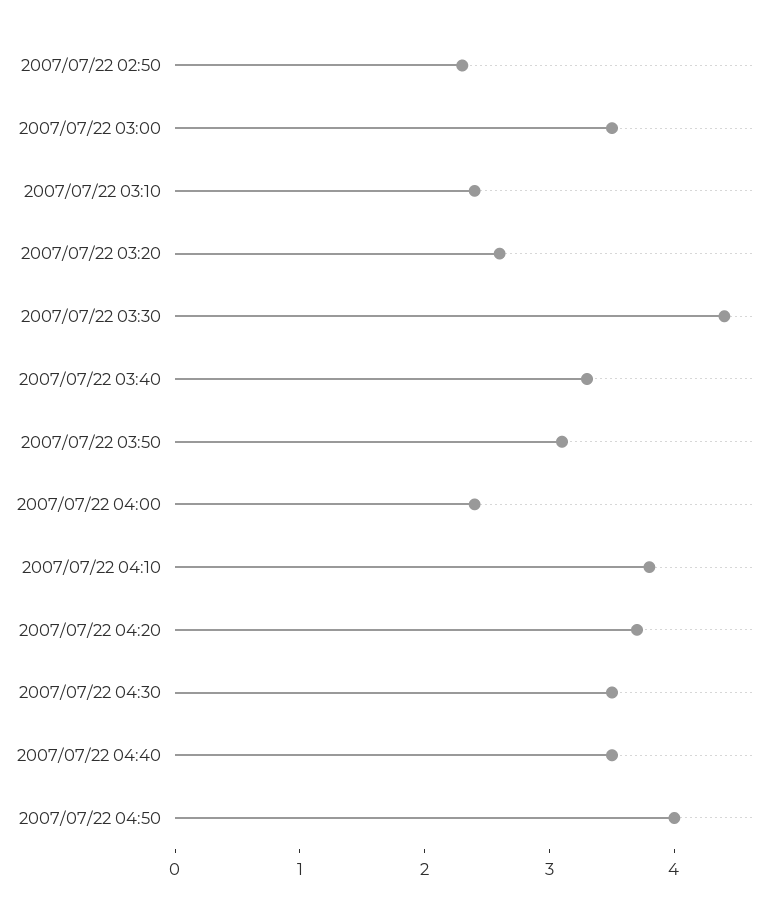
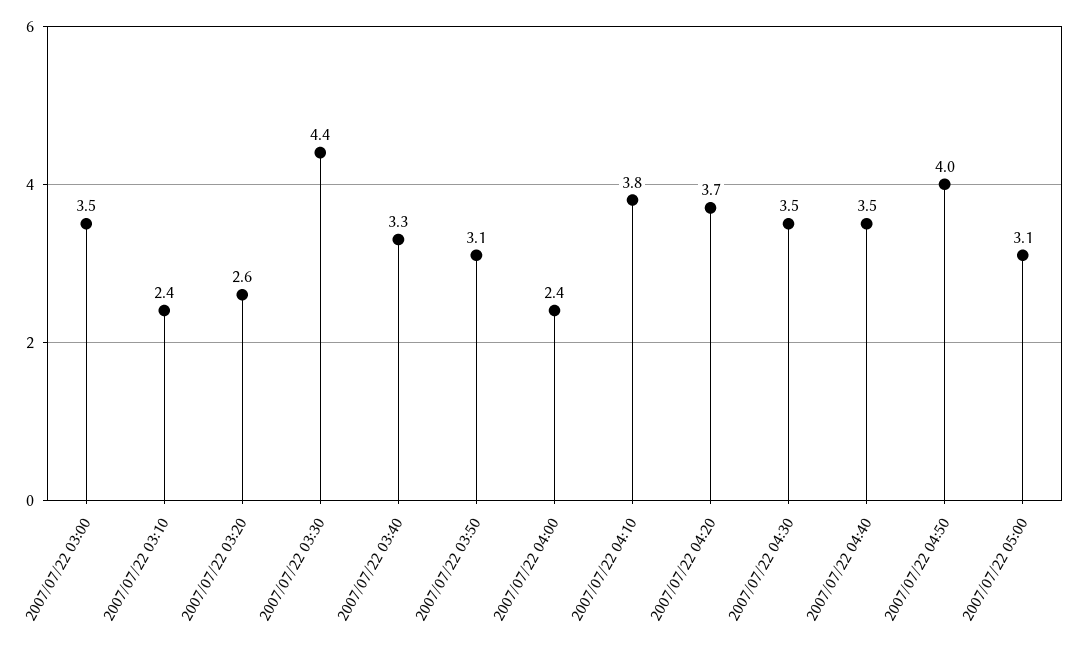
2007/07/22 02:50: 2.3 -> none
2007/07/22 05:00: none -> 3.1

